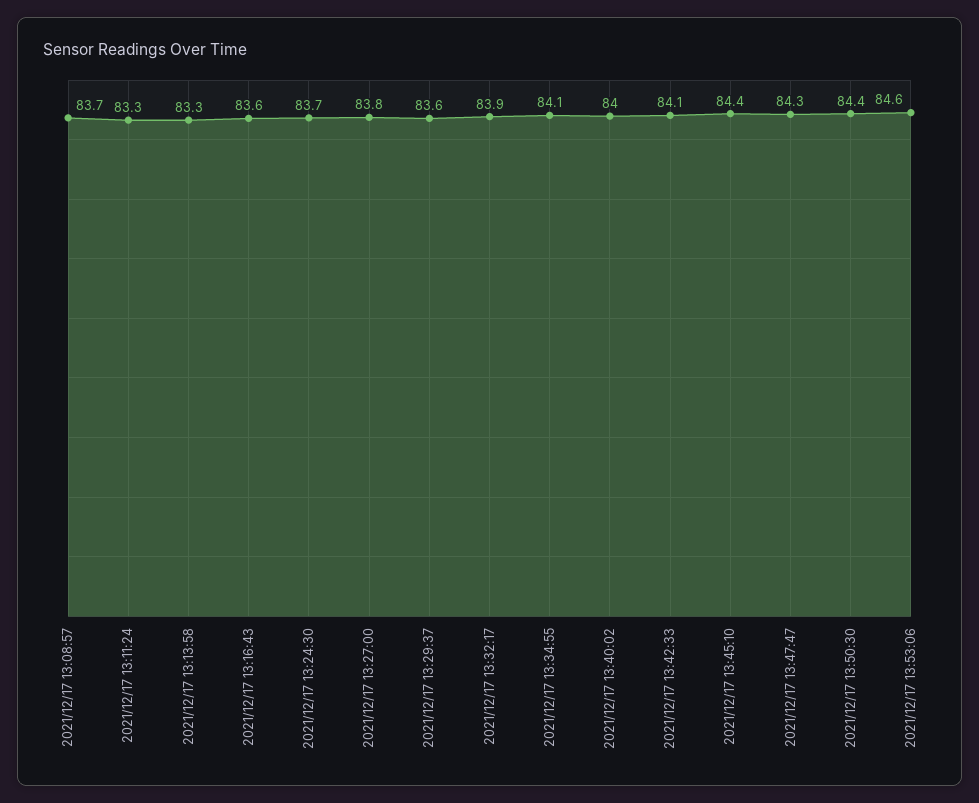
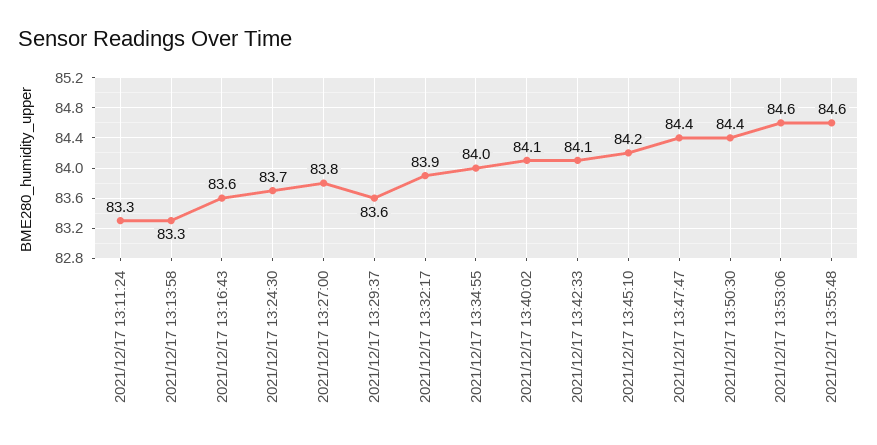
2021/12/17 13:08:57: 83.7 -> none
2021/12/17 13:34:55: 84.1 -> 84
2021/12/17 13:40:02: 84 -> 84.1
2021/12/17 13:45:10: 84.4 -> 84.2
2021/12/17 13:47:47: 84.3 -> 84.4
2021/12/17 13:55:48: none -> 84.6

